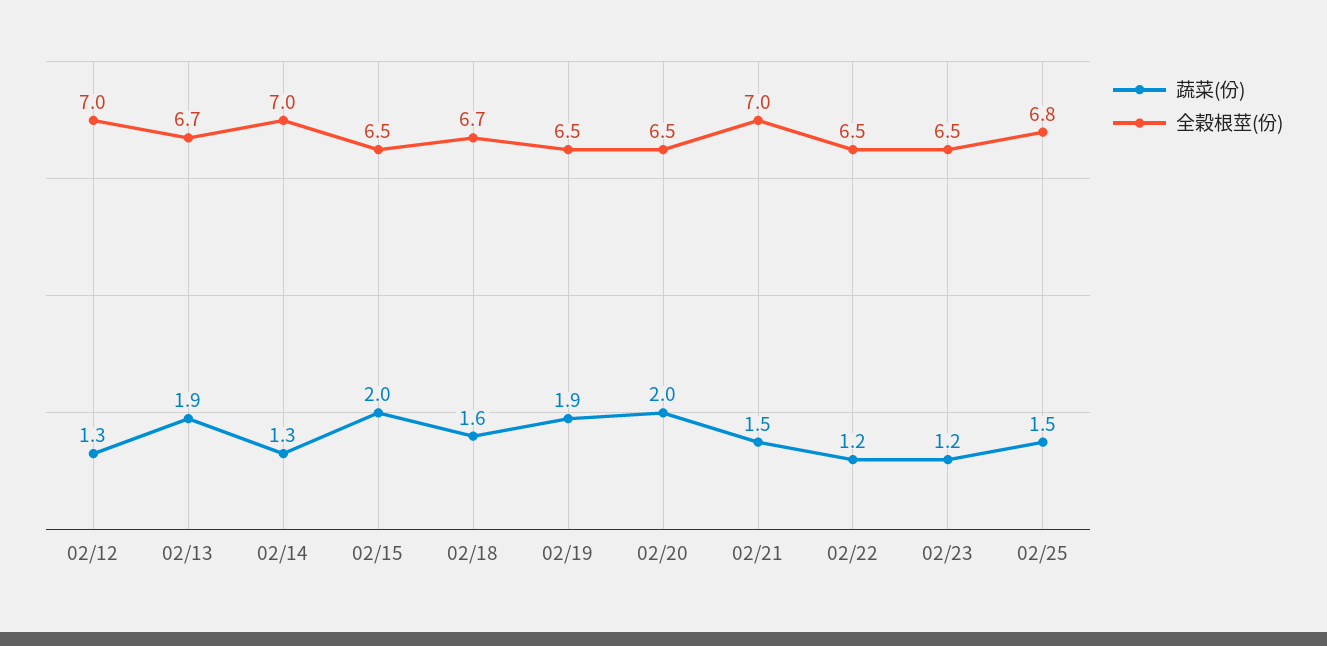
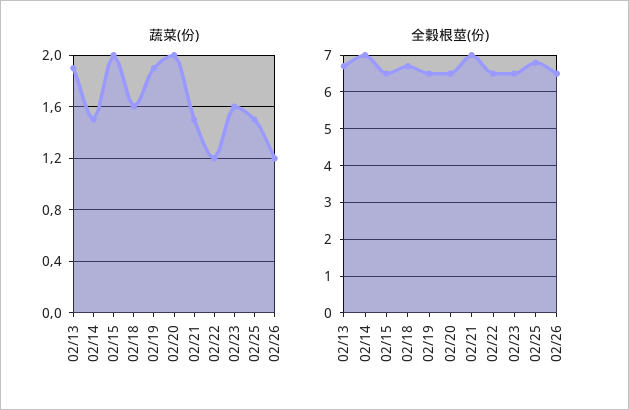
蔬菜(份), 02/12: 1.3 -> none
全穀根莖(份), 02/12: 7 -> none
蔬菜(份), 02/14: 1.3 -> 1.5
蔬菜(份), 02/23: 1.2 -> 1.6
蔬菜(份), 02/26: none -> 1.2
全穀根莖(份), 02/26: none -> 6.5

